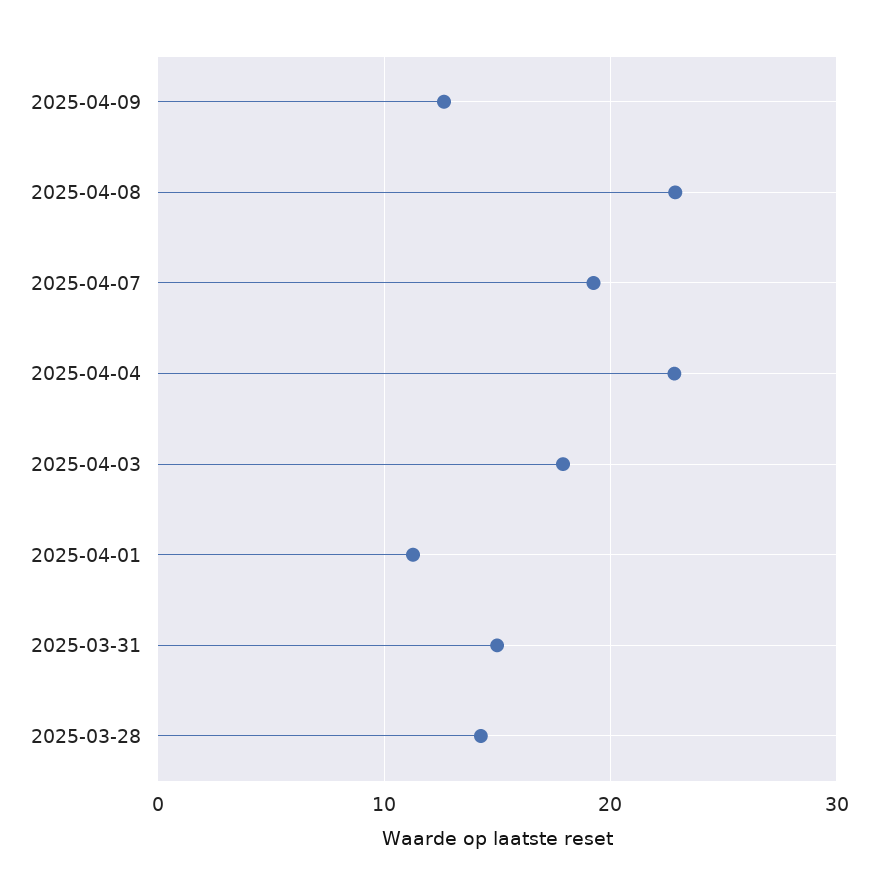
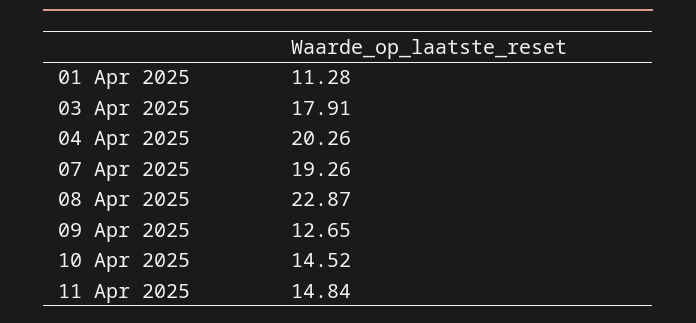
2025-04-04: 23 -> 20.26
2025-03-31: 15 -> none
2025-03-28: 14 -> none
10 Apr 2025: none -> 14.52
11 Apr 2025: none -> 14.84

